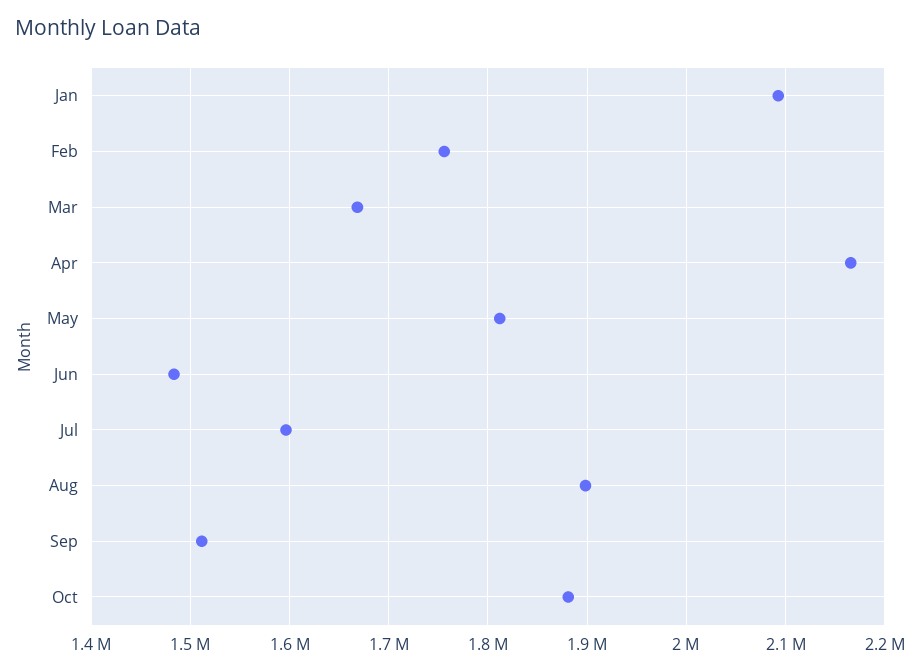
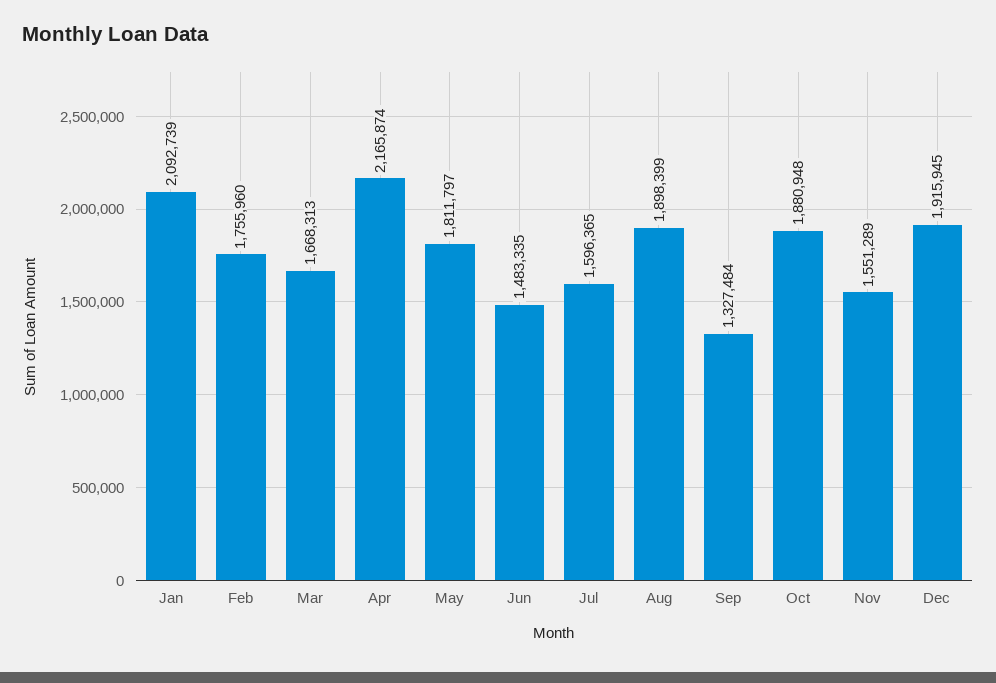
Sep: 1510000 -> 1327484
Nov: none -> 1551289
Dec: none -> 1915945

